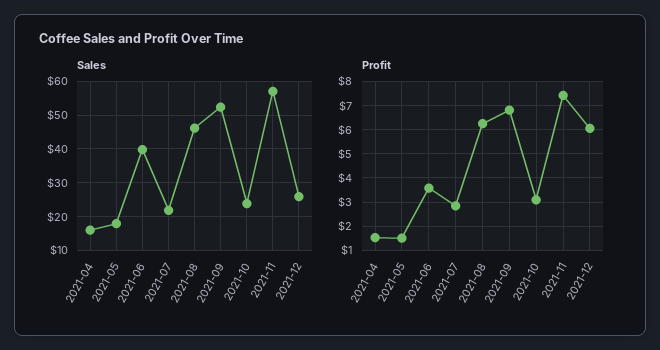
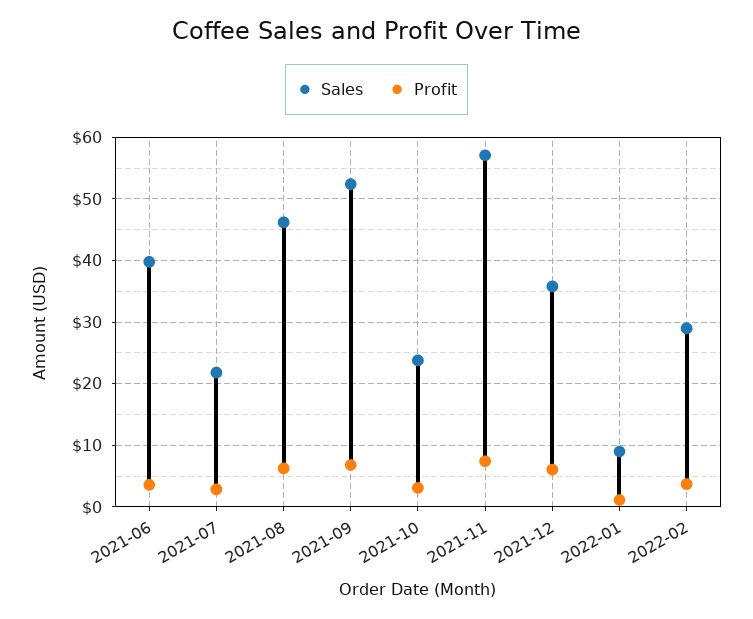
Sales, 2021-04: 16 -> none
Sales, 2021-05: 18 -> none
Sales, 2021-12: 26 -> 36
Profit, 2021-04: 1.5 -> none
Profit, 2021-05: 1.5 -> none
Sales, 2022-01: none -> 9
Profit, 2022-01: none -> 1
Sales, 2022-02: none -> 29
Profit, 2022-02: none -> 4

